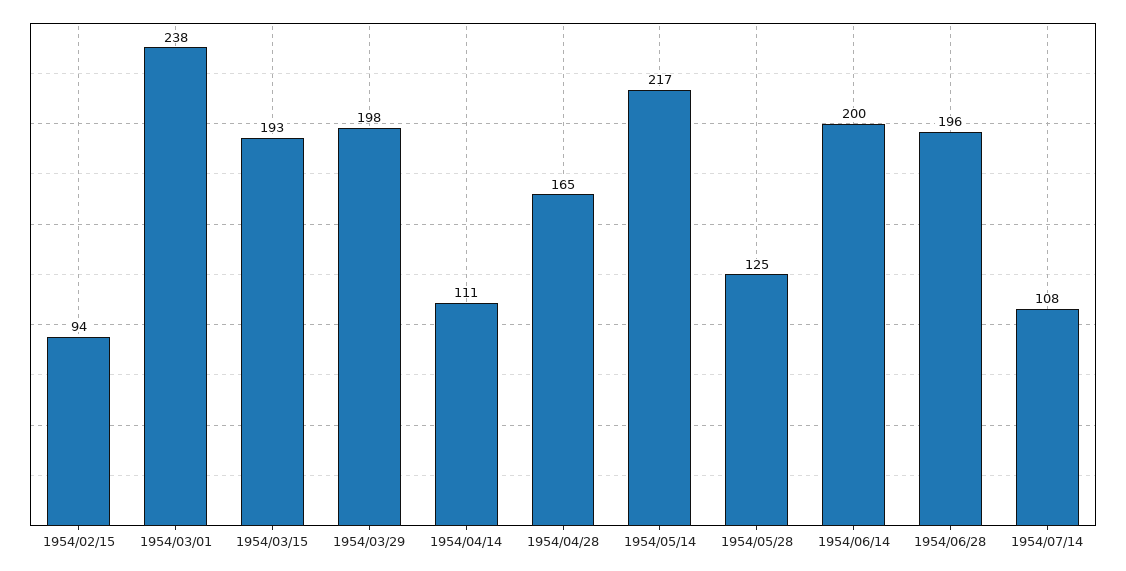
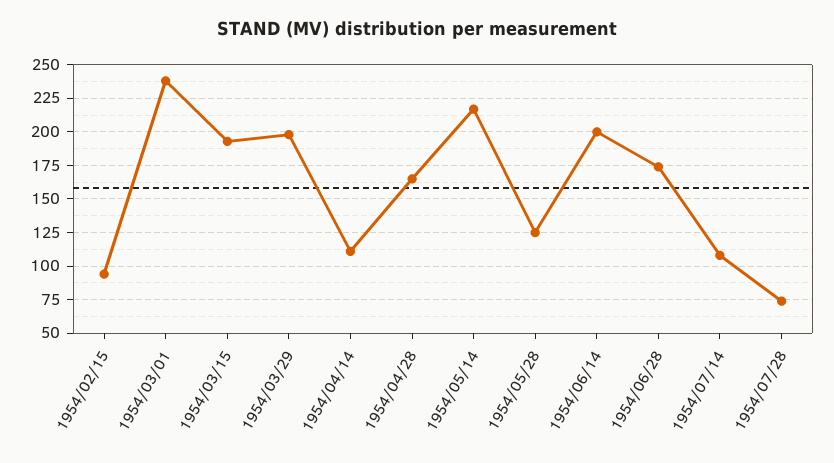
1954/06/28: 196 -> 175
1954/07/28: none -> 75

